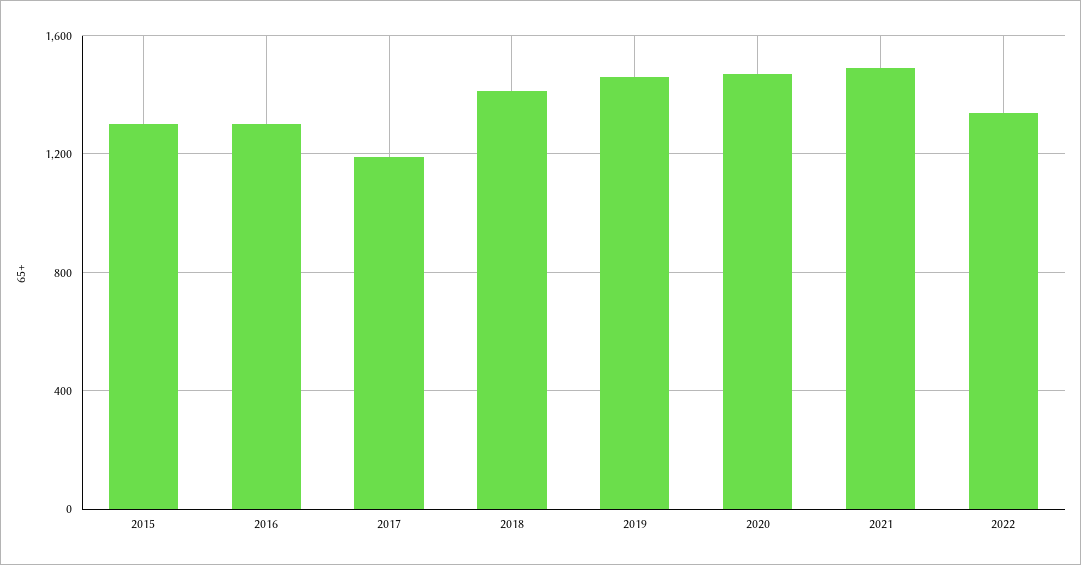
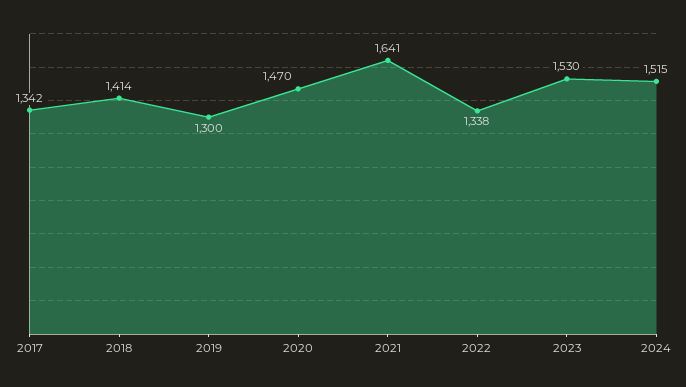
2015: 1300 -> none
2016: 1300 -> none
2017: 1200 -> 1342
2019: 1450 -> 1300
2021: 1500 -> 1641
2023: none -> 1530
2024: none -> 1515

